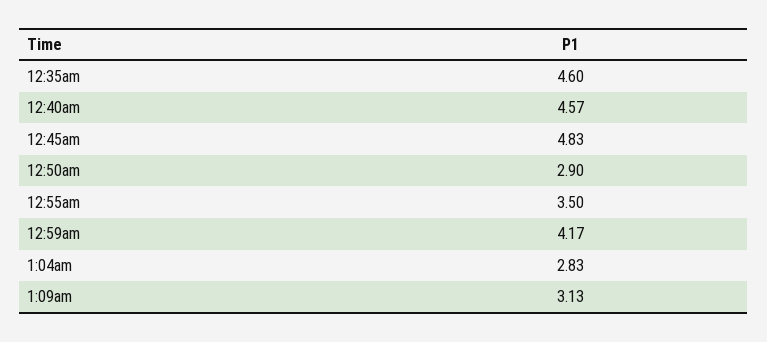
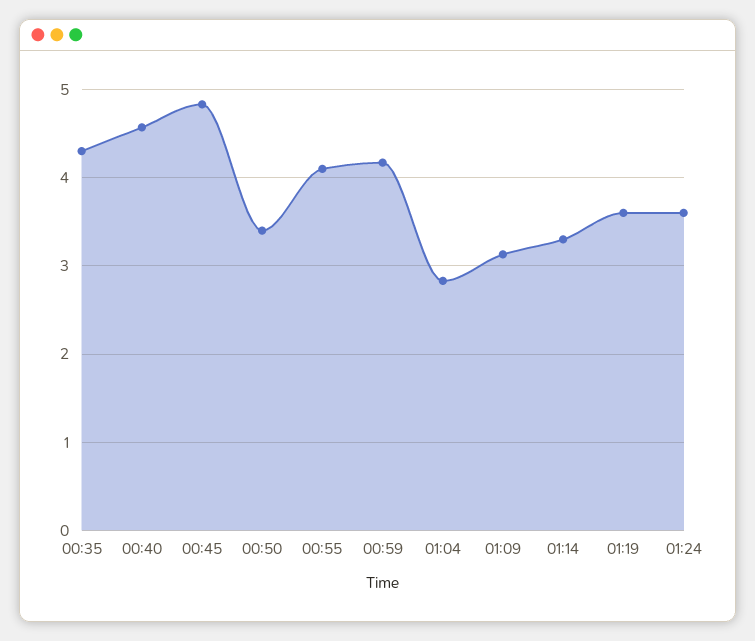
12:35am: 4.6 -> 4.3
12:50am: 2.9 -> 3.4
12:55am: 3.5 -> 4.1
01:14: none -> 3.3
01:19: none -> 3.6
01:24: none -> 3.6

